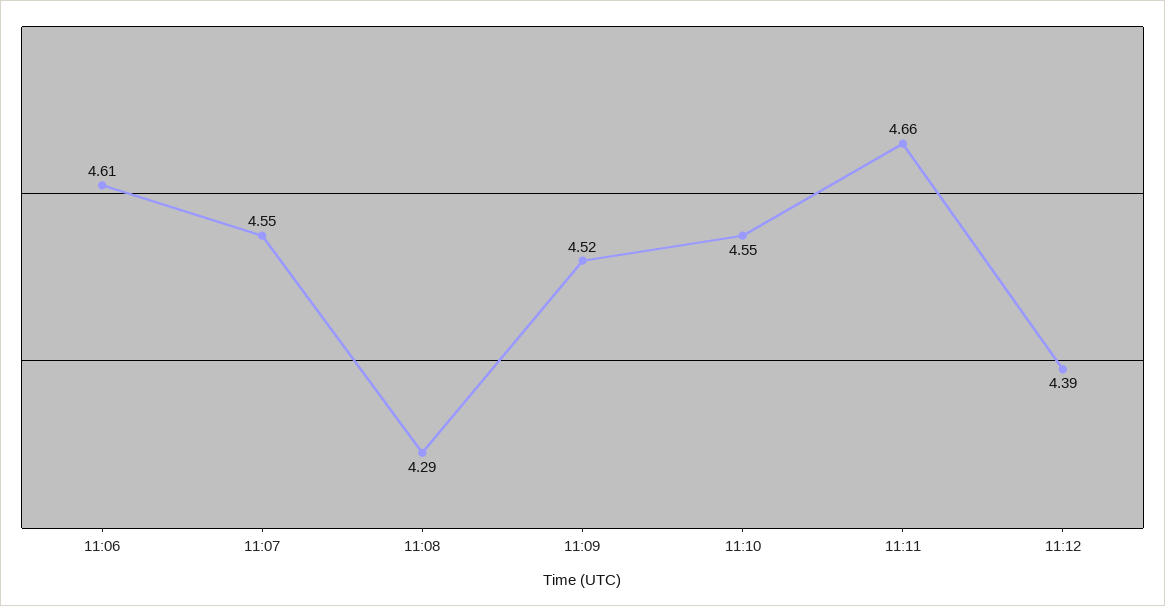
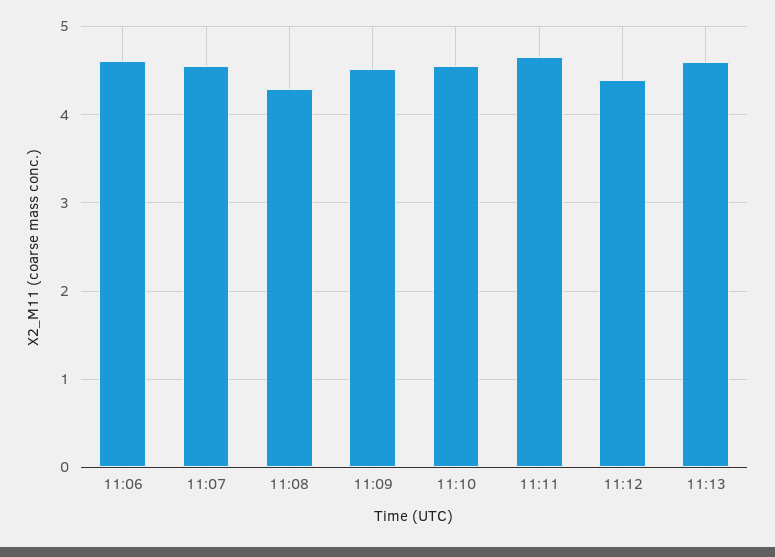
11:13: none -> 4.6

